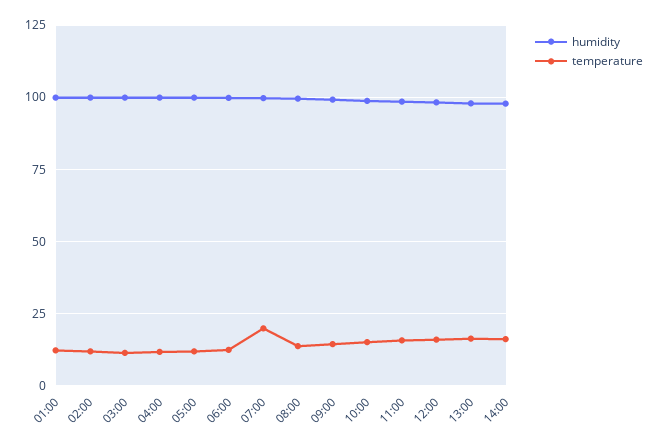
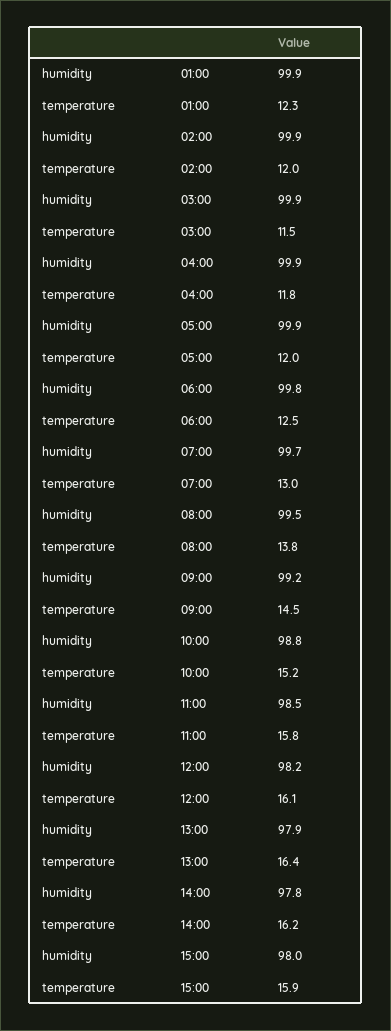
temperature, 07:00: 20 -> 13
humidity, 15:00: none -> 98
temperature, 15:00: none -> 15.9

